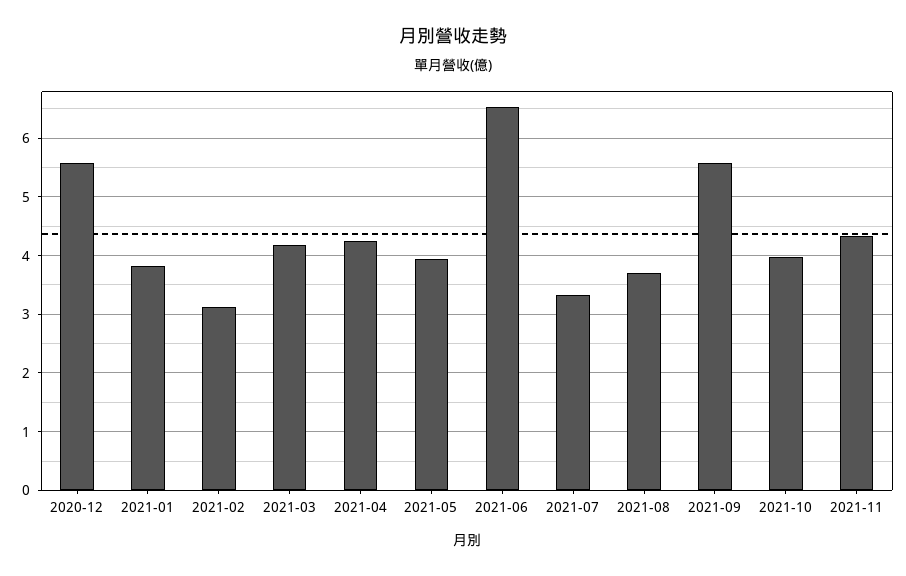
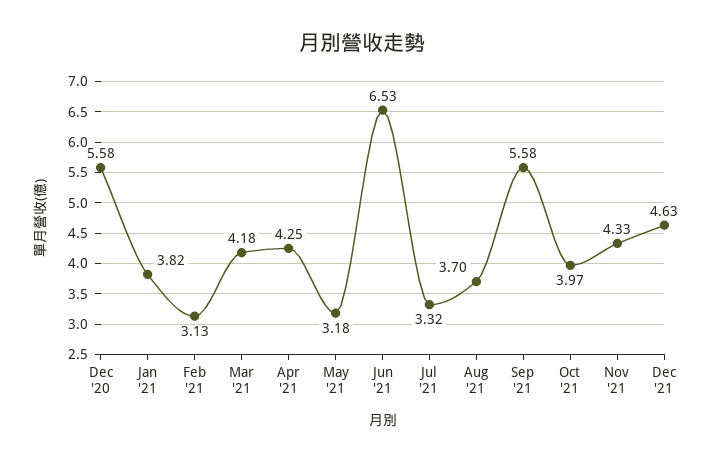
2021-05: 4 -> 3.18
Dec '21: none -> 4.63

